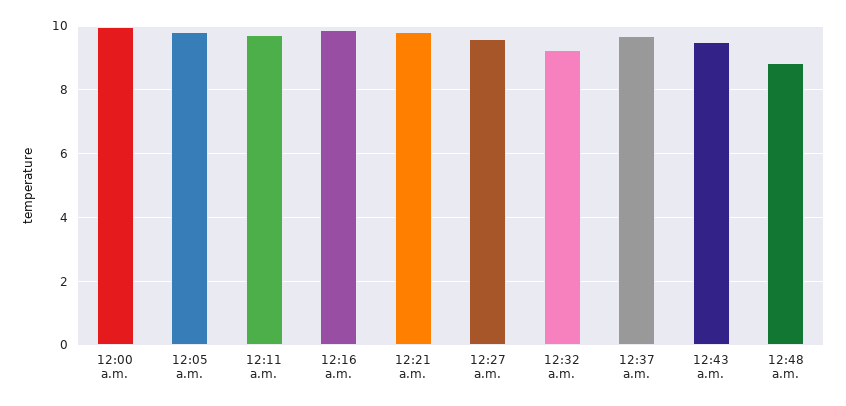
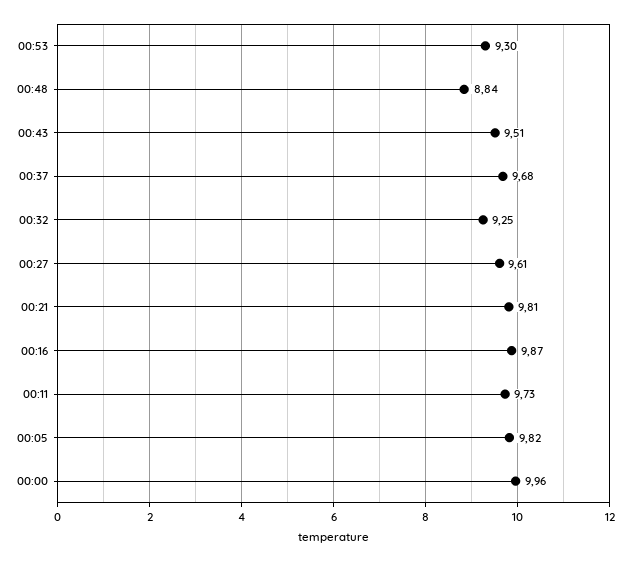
00:53: none -> 9.3

